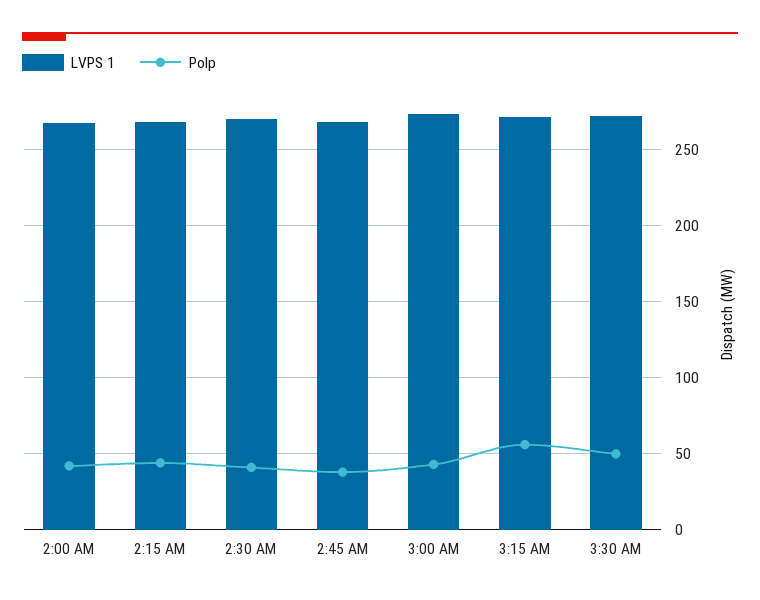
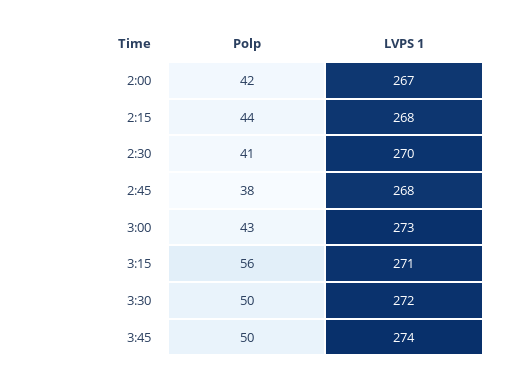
Polp, 3:45: none -> 50
LVPS 1, 3:45: none -> 274

